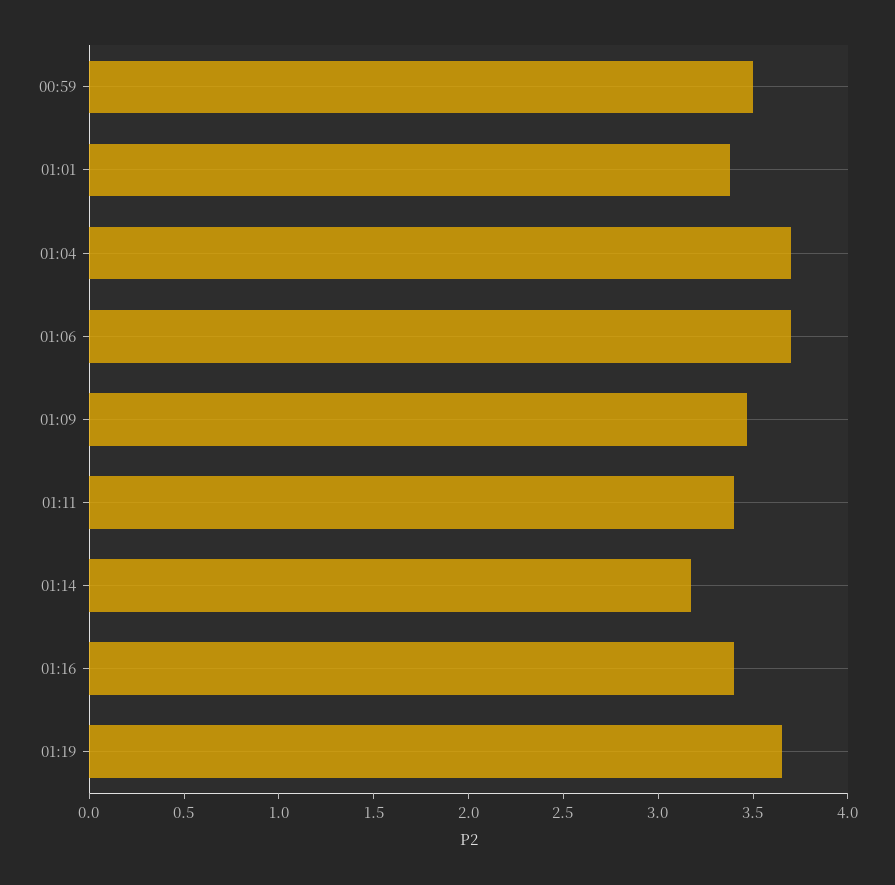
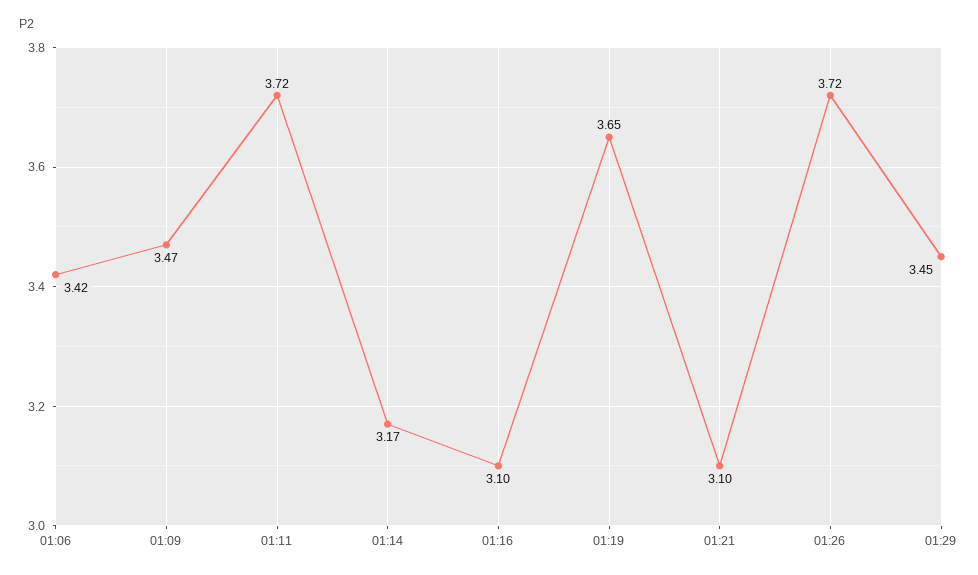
00:59: 3.5 -> none
01:01: 3.4 -> none
01:04: 3.7 -> none
01:06: 3.7 -> 3.42
01:11: 3.4 -> 3.72
01:16: 3.4 -> 3.1
01:21: none -> 3.1
01:26: none -> 3.72
01:29: none -> 3.45

